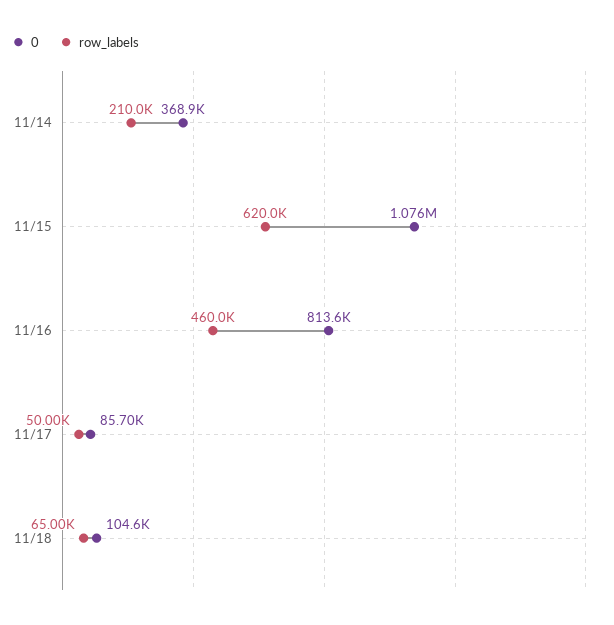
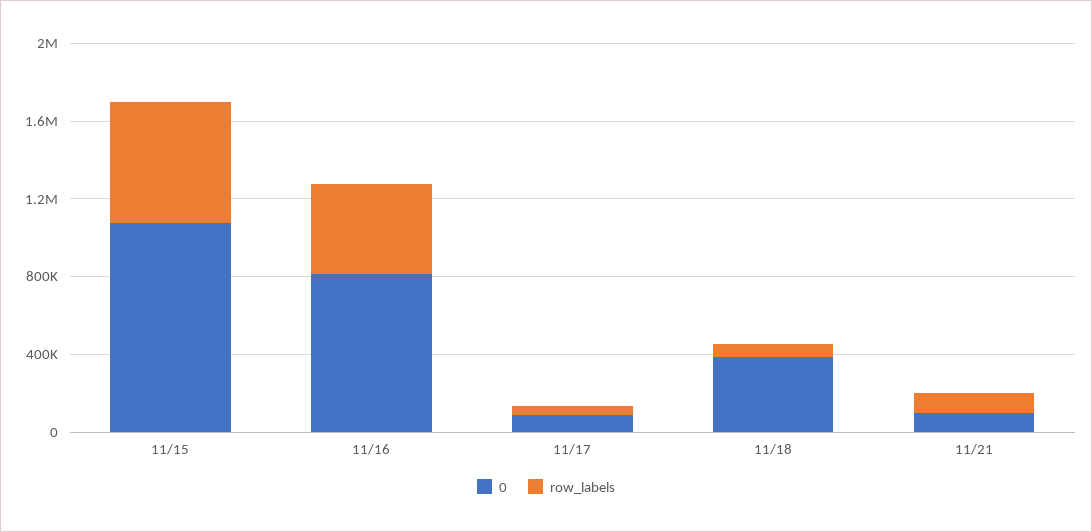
0, 11/14: 368900 -> none
row_labels, 11/14: 210000 -> none
0, 11/18: 104600 -> 400000
0, 11/21: none -> 100000
row_labels, 11/21: none -> 100000

